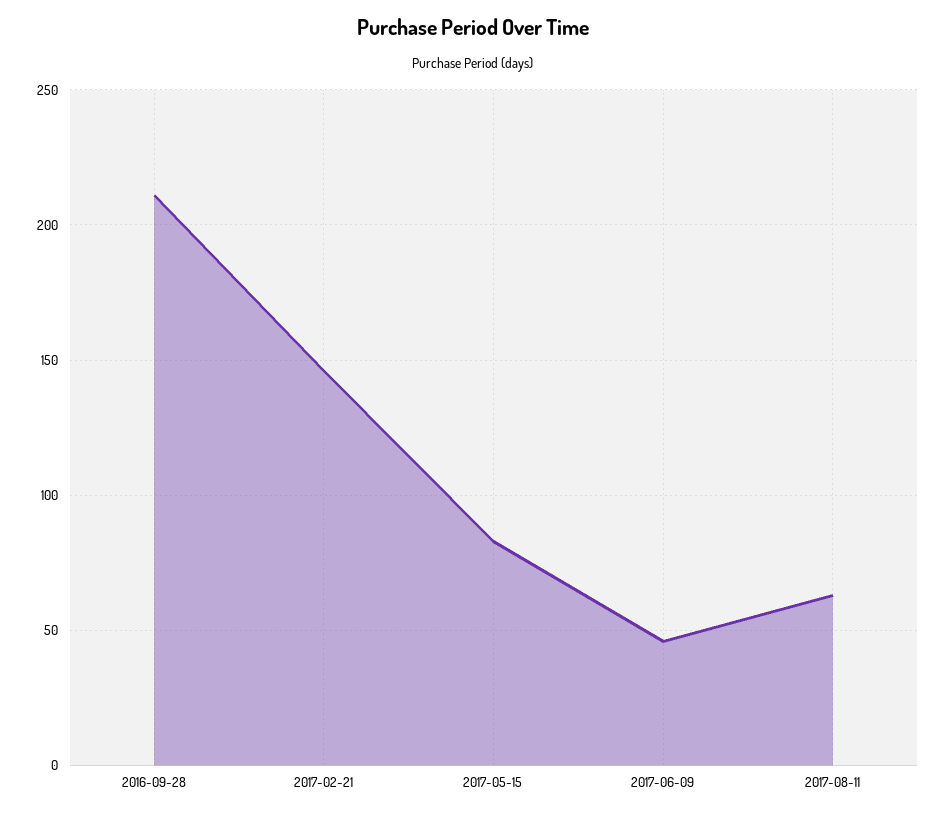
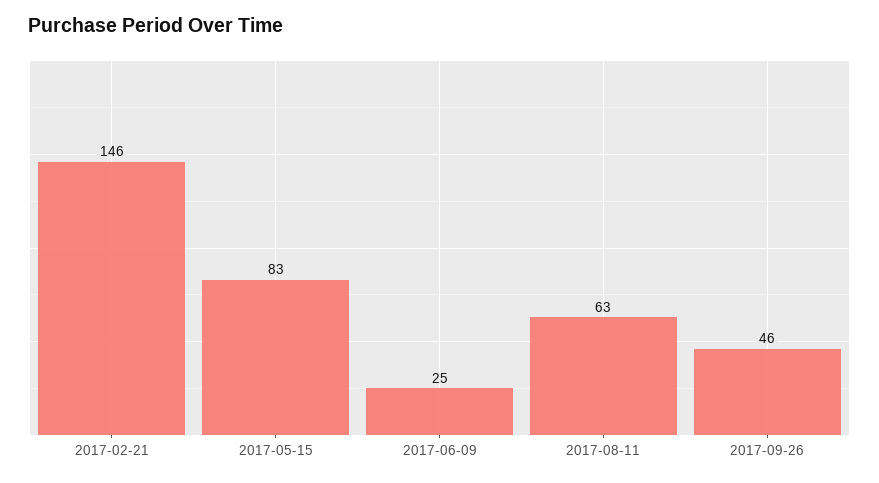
2016-09-28: 210 -> none
2017-06-09: 45 -> 25
2017-09-26: none -> 46

